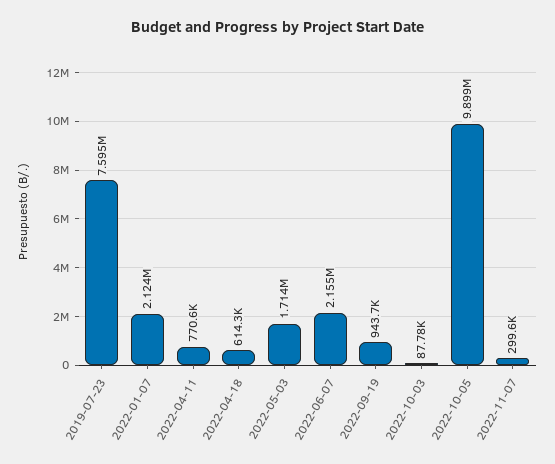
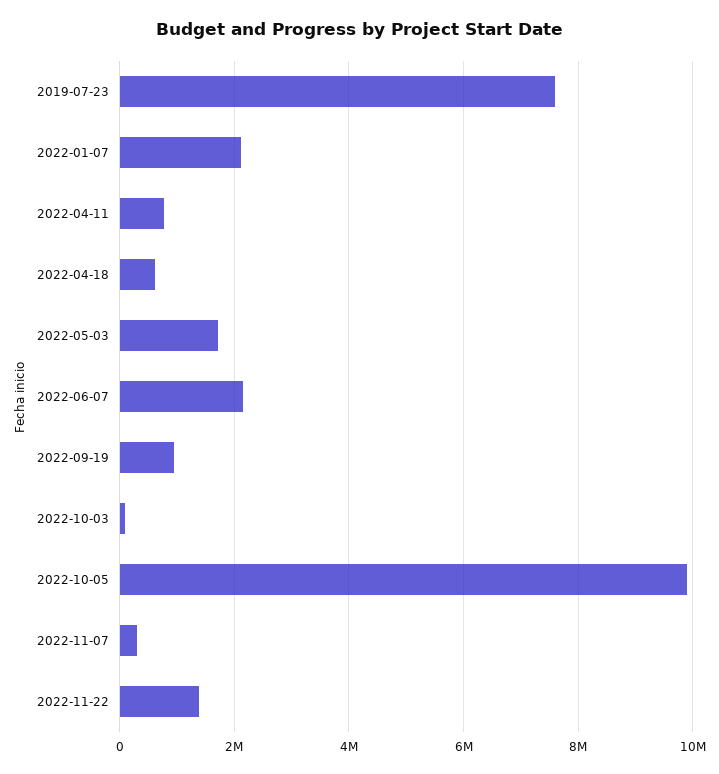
2022-11-22: none -> 1400000

